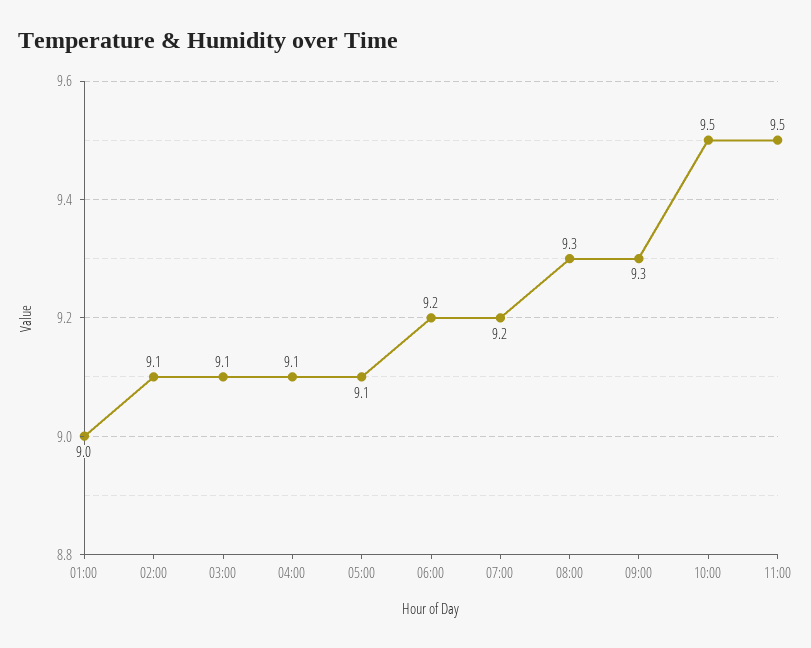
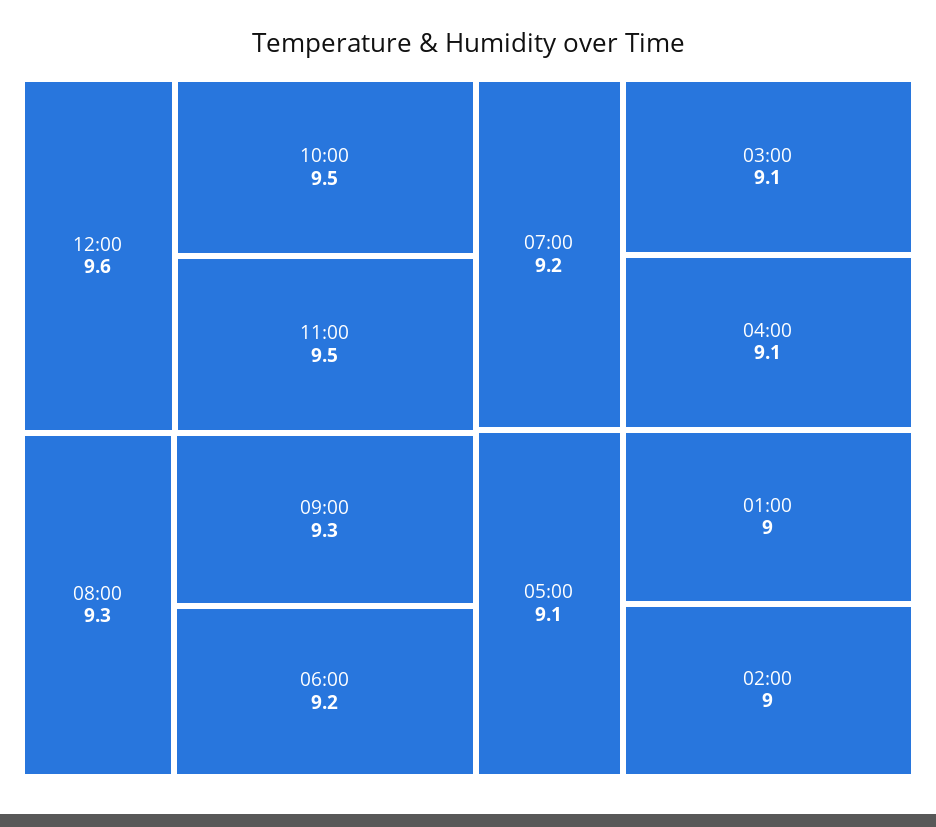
02:00: 9.1 -> 9
12:00: none -> 9.6

